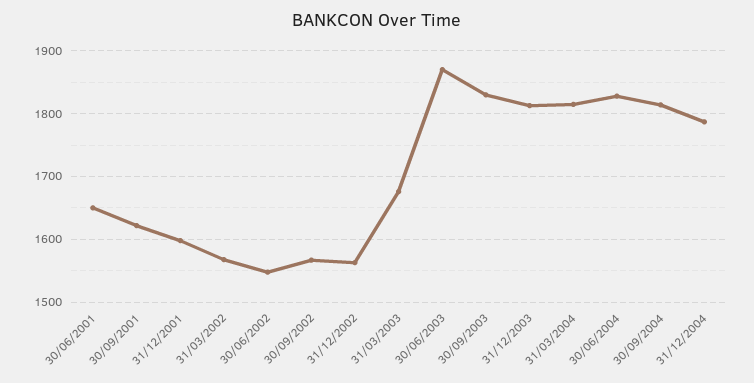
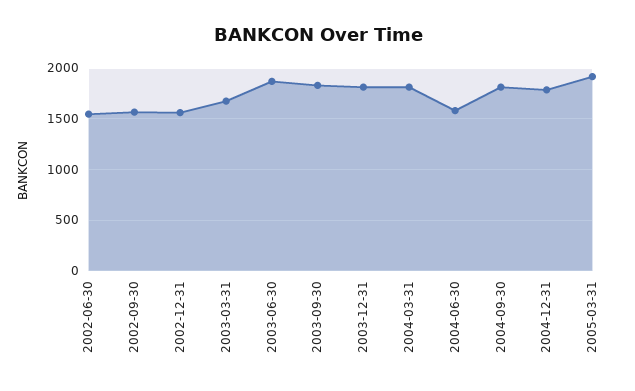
30/06/2001: 1650 -> none
30/09/2001: 1620 -> none
31/12/2001: 1600 -> none
31/03/2002: 1570 -> none
30/06/2004: 1830 -> 1600
2005-03-31: none -> 1900

